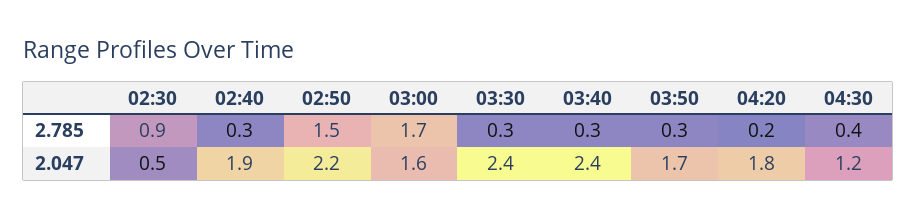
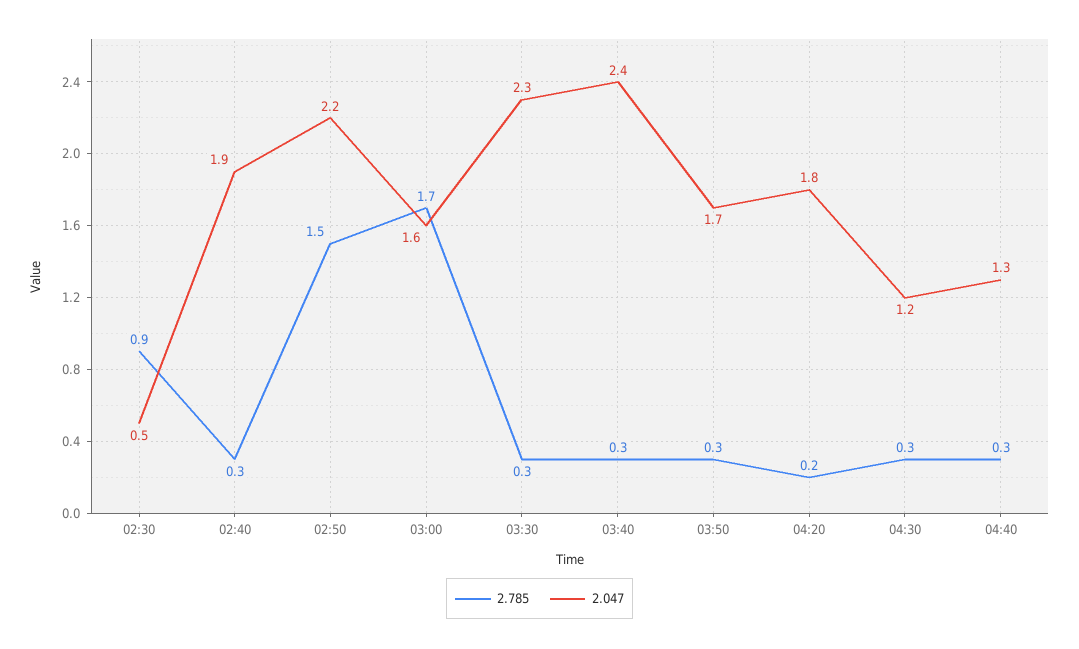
2.785, 04:30: 0.4 -> 0.3
2.047, 03:30: 2.4 -> 2.3
2.785, 04:40: none -> 0.3
2.047, 04:40: none -> 1.3

